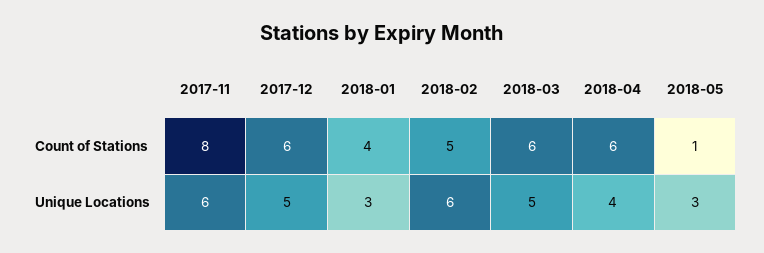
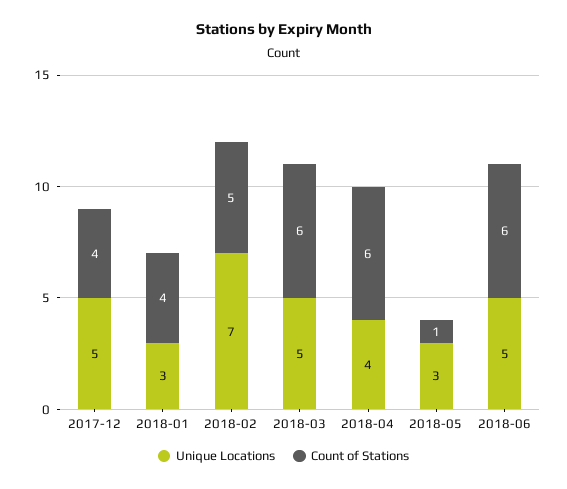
Count of Stations, 2017-11: 8 -> none
Count of Stations, 2017-12: 6 -> 4
Unique Locations, 2017-11: 6 -> none
Unique Locations, 2018-02: 6 -> 7
Unique Locations, 2018-06: none -> 5
Count of Stations, 2018-06: none -> 6

